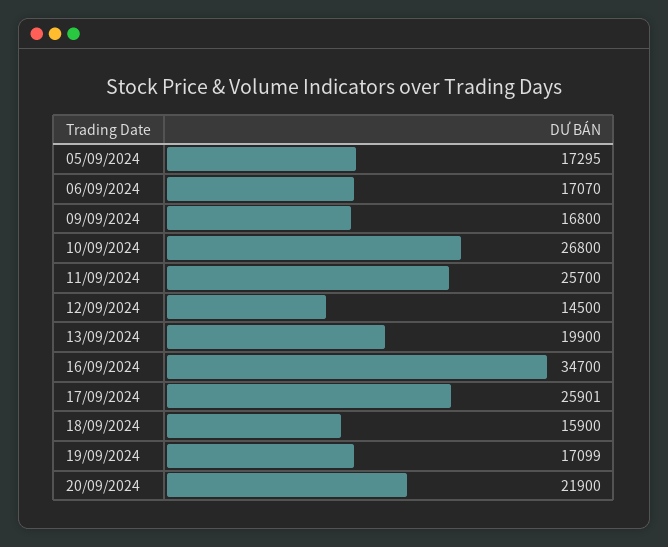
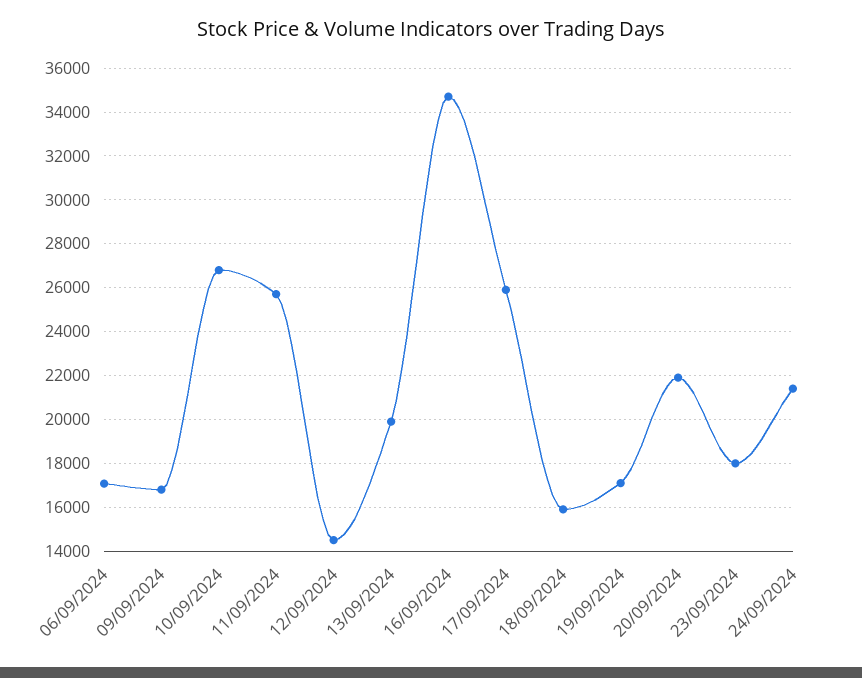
05/09/2024: 17295 -> none
23/09/2024: none -> 18000
24/09/2024: none -> 21500

